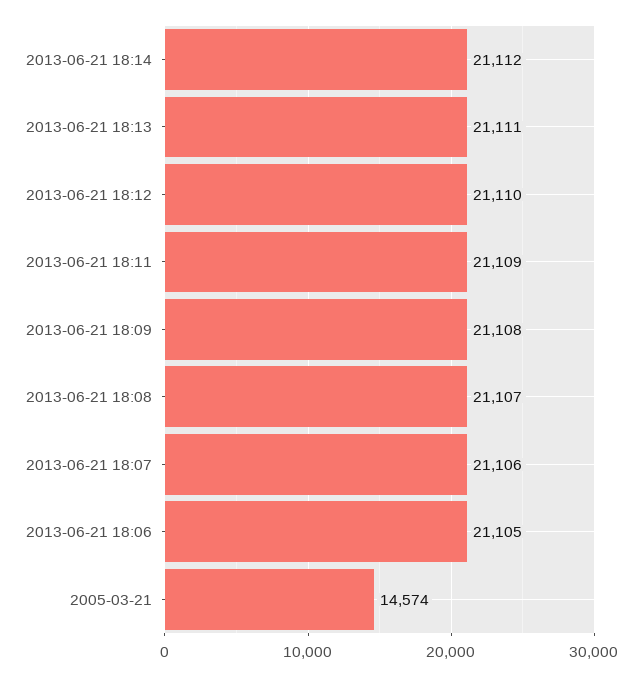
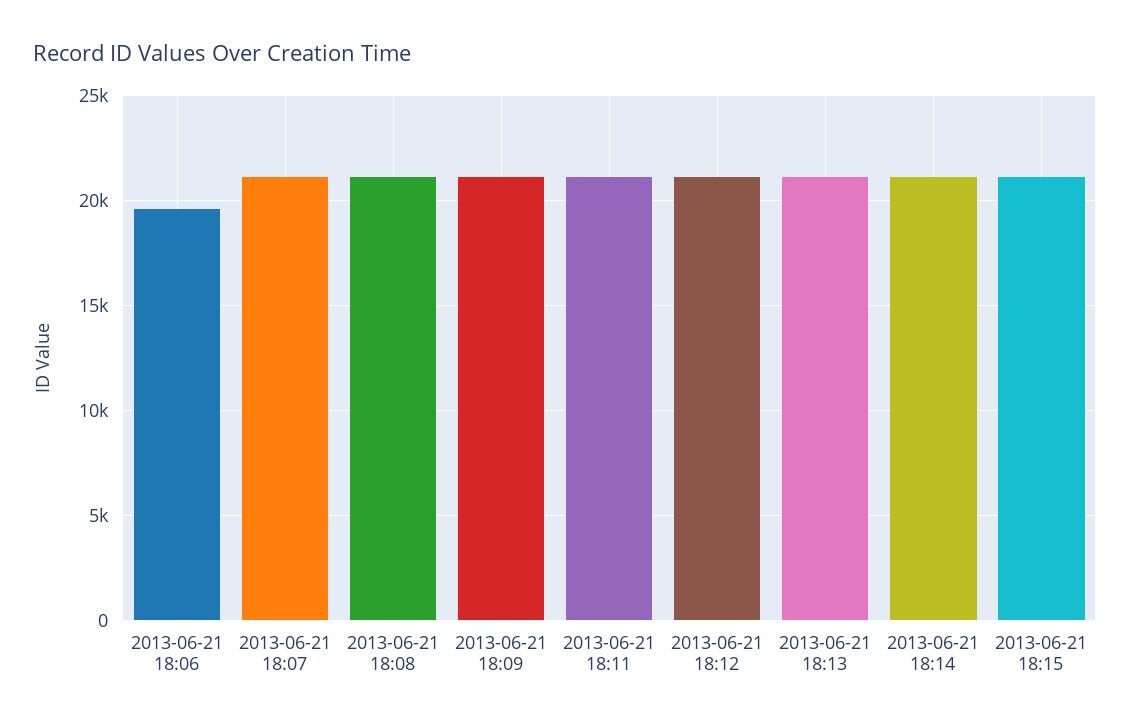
2013-06-21 18:06: 21105 -> 19500
2005-03-21: 14574 -> none
2013-06-21 18:15: none -> 21000

